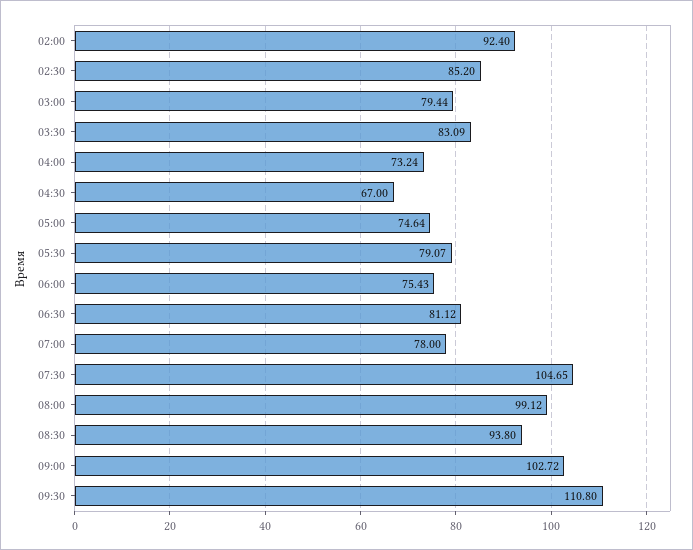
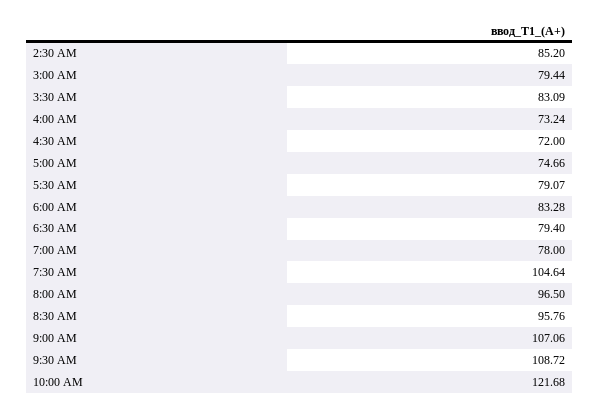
02:00: 92.4 -> none
04:30: 67 -> 72
05:00: 74.64 -> 74.66
06:00: 75.43 -> 83.28
06:30: 81.12 -> 79.4
07:30: 104.65 -> 104.64
08:00: 99.12 -> 96.5
08:30: 93.8 -> 95.76
09:00: 102.72 -> 107.06
09:30: 110.8 -> 108.72
10:00 AM: none -> 121.68

